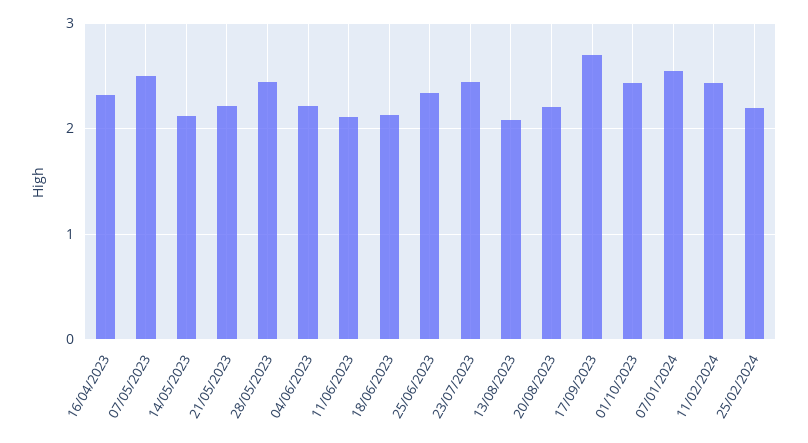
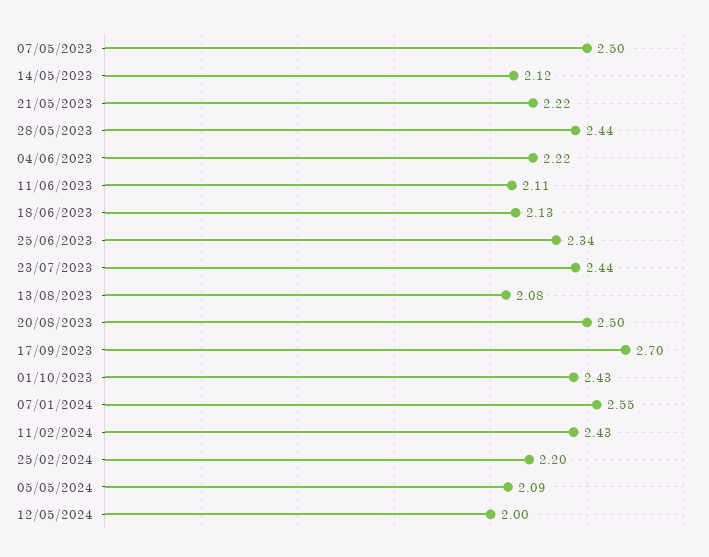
16/04/2023: 2.3 -> none
20/08/2023: 2.2 -> 2.5
05/05/2024: none -> 2.09
12/05/2024: none -> 2

